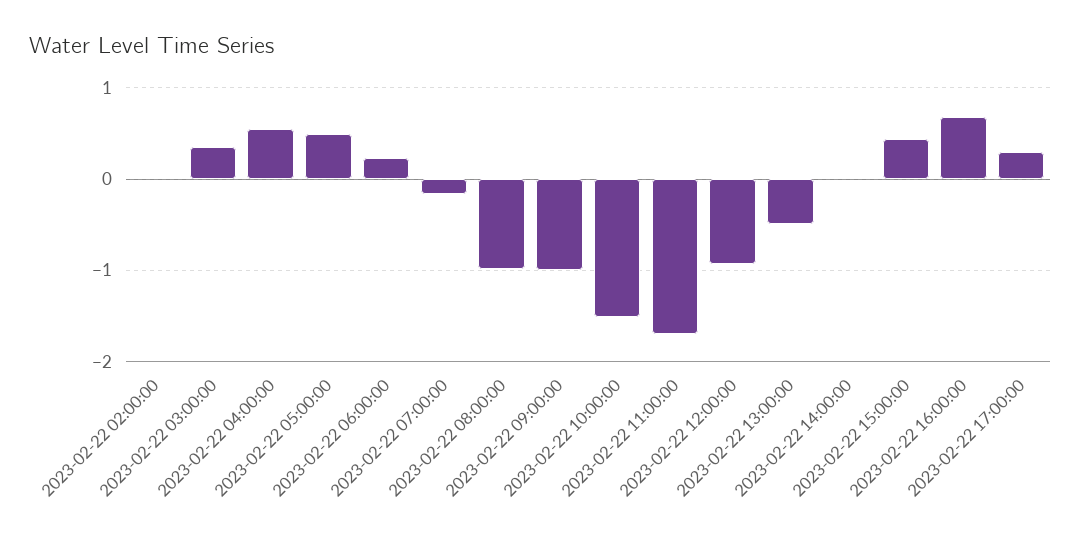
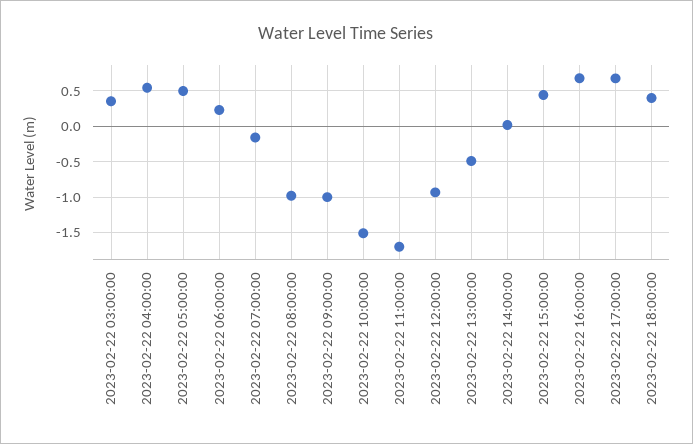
2023-02-22 02:00:00: 0 -> none
2023-02-22 17:00:00: 0.3 -> 0.7
2023-02-22 18:00:00: none -> 0.4

